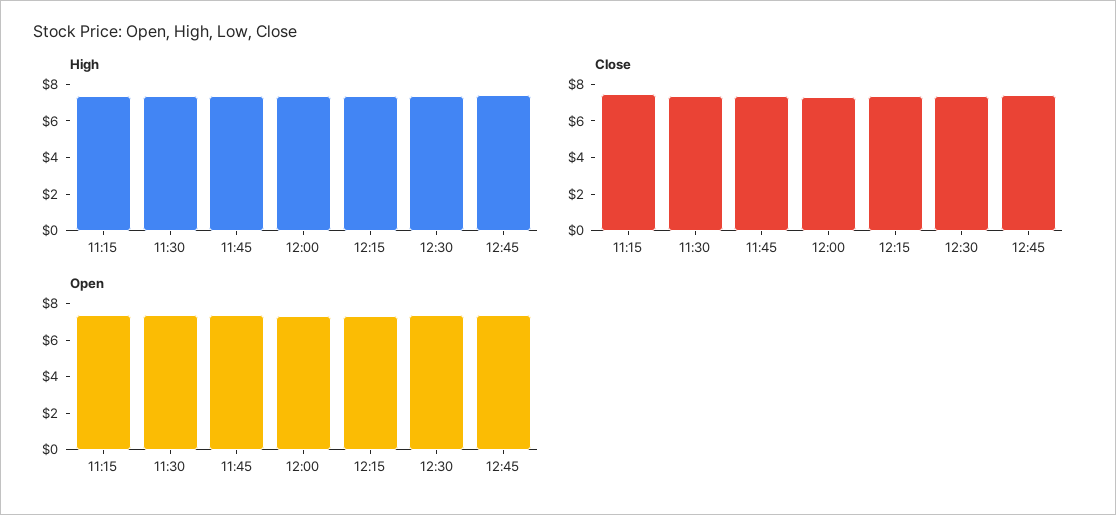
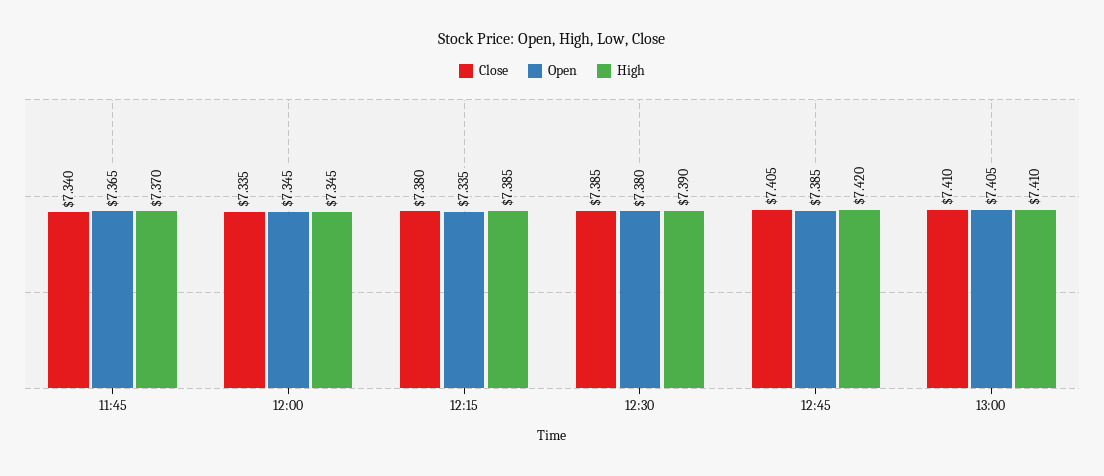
High, 11:15: 7.5 -> none
High, 11:30: 7.5 -> none
Close, 11:15: 7.5 -> none
Close, 11:30: 7.5 -> none
Open, 11:15: 7.5 -> none
Open, 11:30: 7.5 -> none
Close, 13:00: none -> 7.41
Open, 13:00: none -> 7.405
High, 13:00: none -> 7.41

